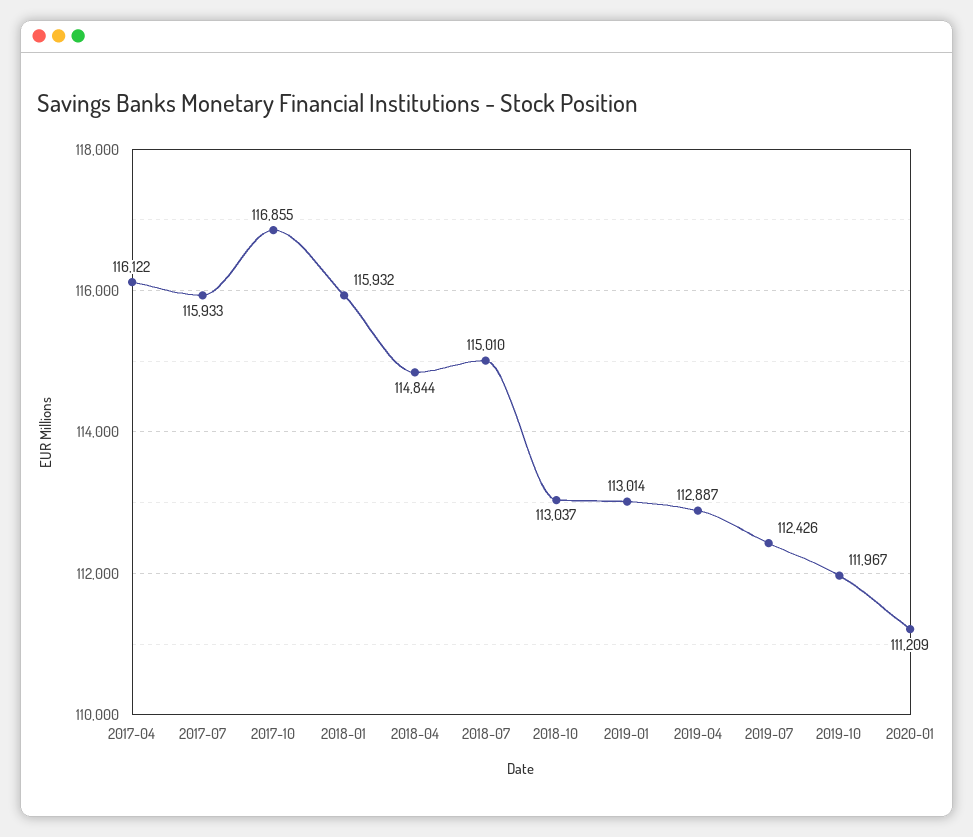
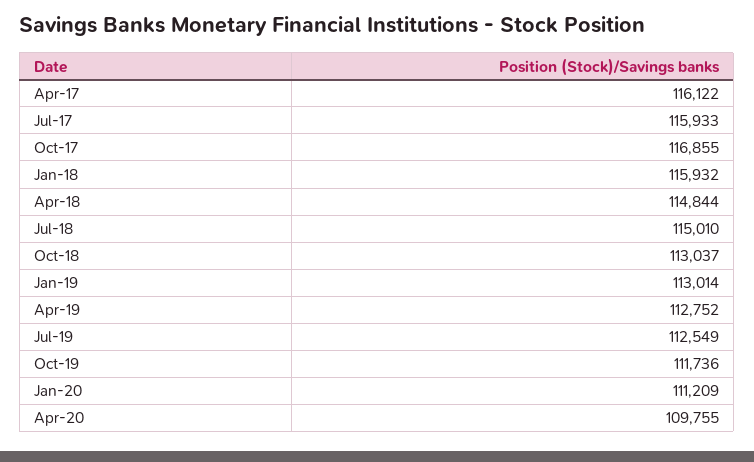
2019-04: 112887 -> 112752
2019-07: 112426 -> 112549
2019-10: 111967 -> 111736
Apr-20: none -> 109755

